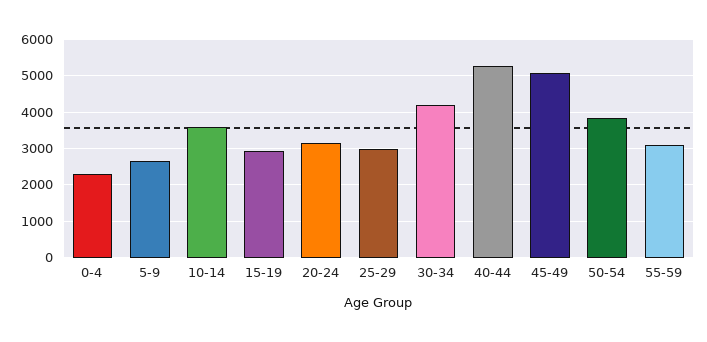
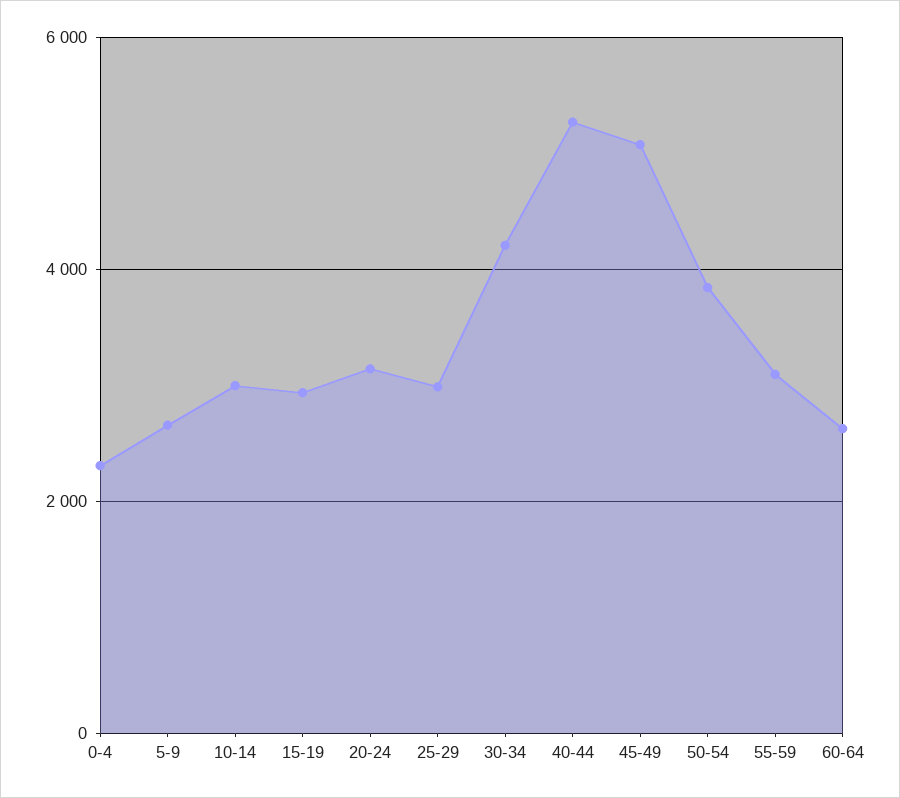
10-14: 3600 -> 3000
60-64: none -> 2600

